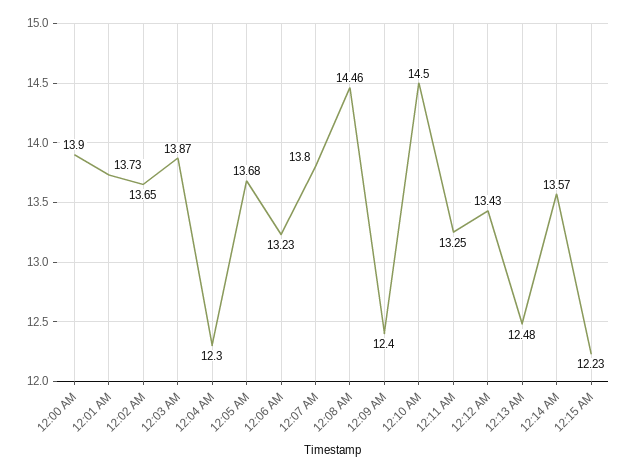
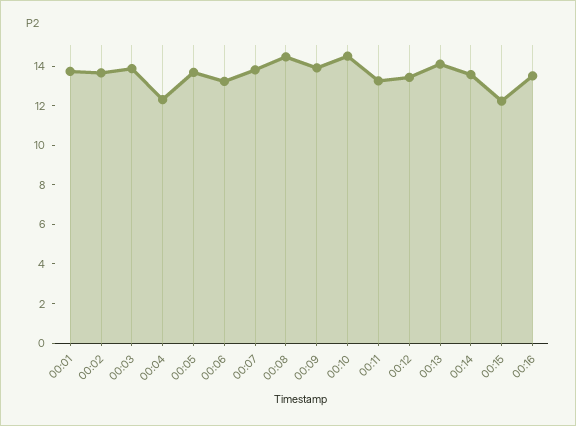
12:00 AM: 13.9 -> none
12:09 AM: 12.4 -> 14
12:13 AM: 12.48 -> 14
00:16: none -> 13.5

